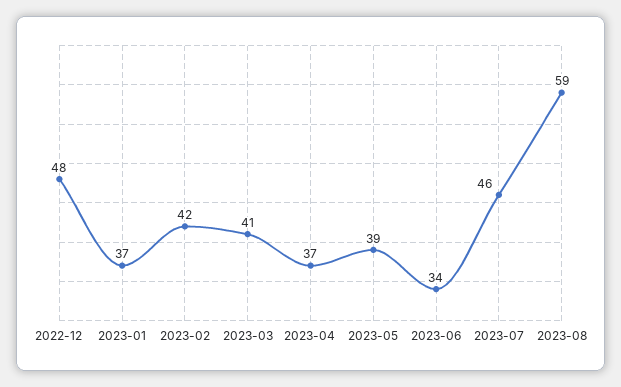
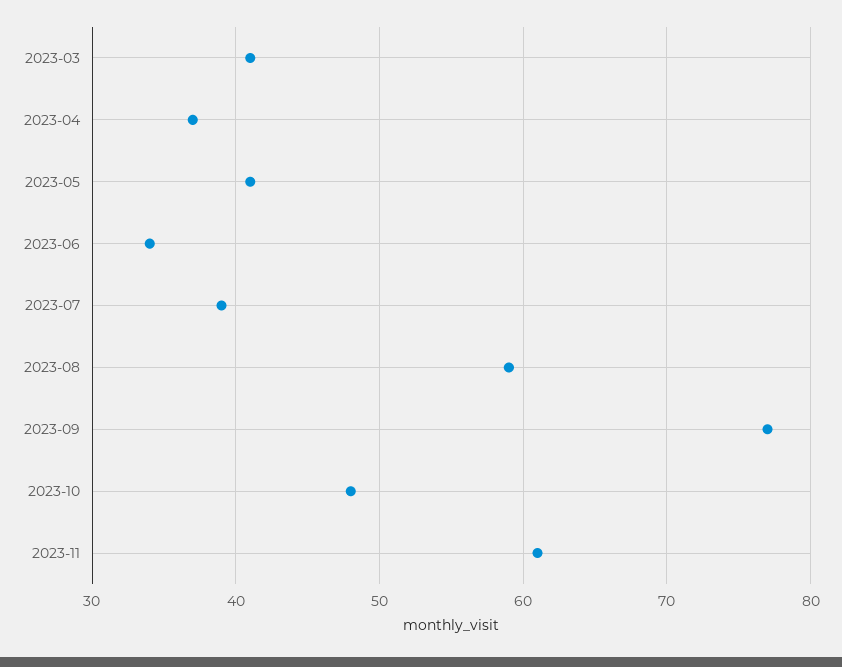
2022-12: 48 -> none
2023-01: 37 -> none
2023-02: 42 -> none
2023-05: 39 -> 41
2023-07: 46 -> 39
2023-09: none -> 77
2023-10: none -> 48
2023-11: none -> 61

